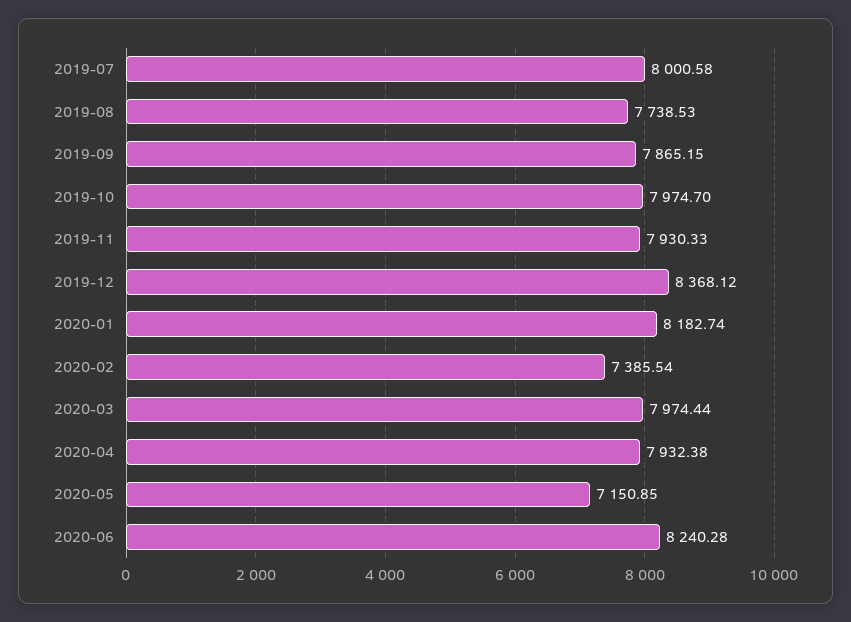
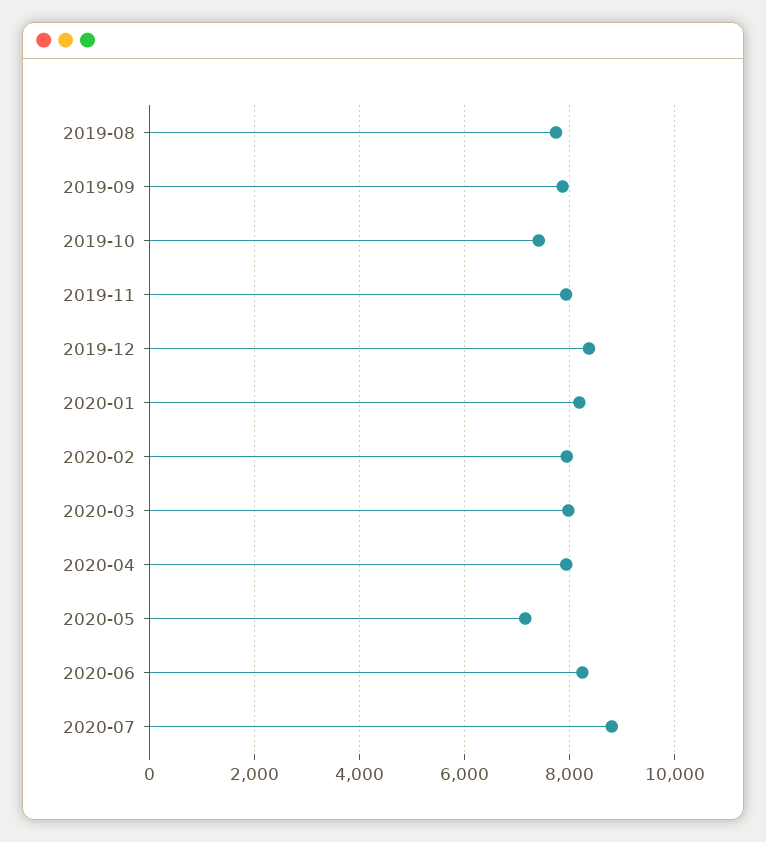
2019-07: 8000.58 -> none
2019-10: 7974.7 -> 7400
2020-02: 7385.54 -> 8000
2020-07: none -> 8800

